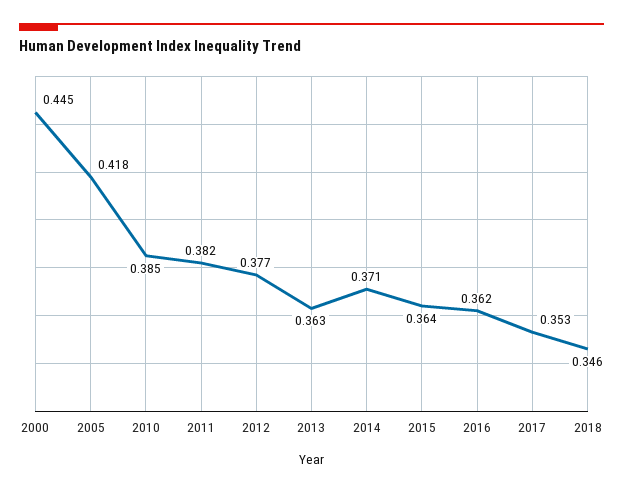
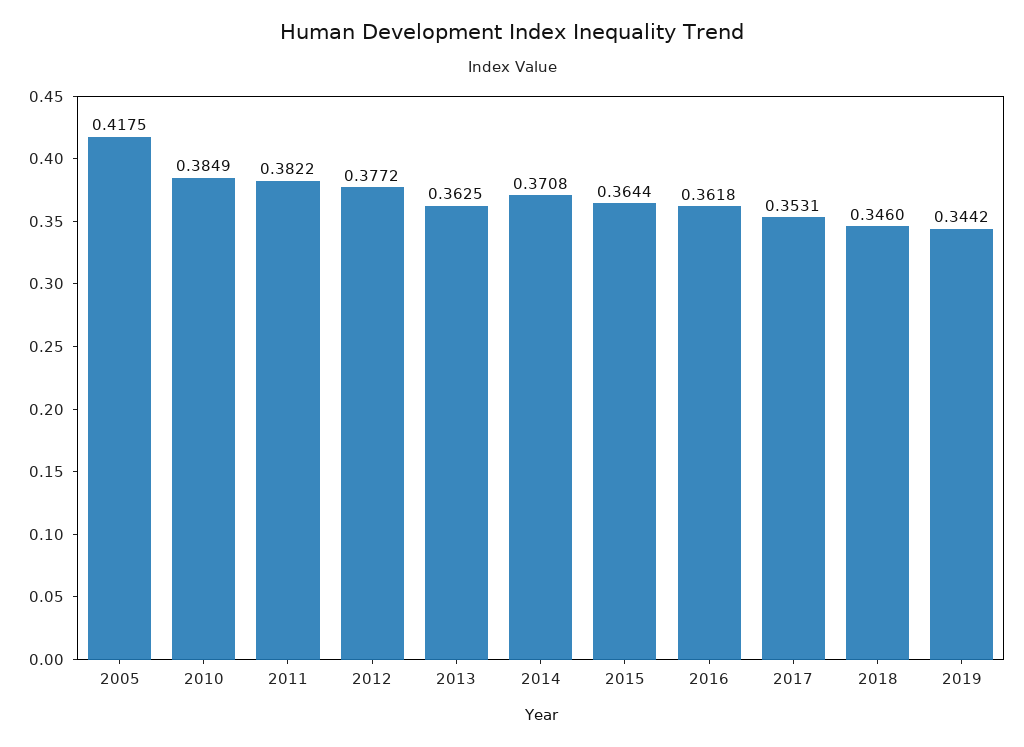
2000: 0.445 -> none
2019: none -> 0.3442

